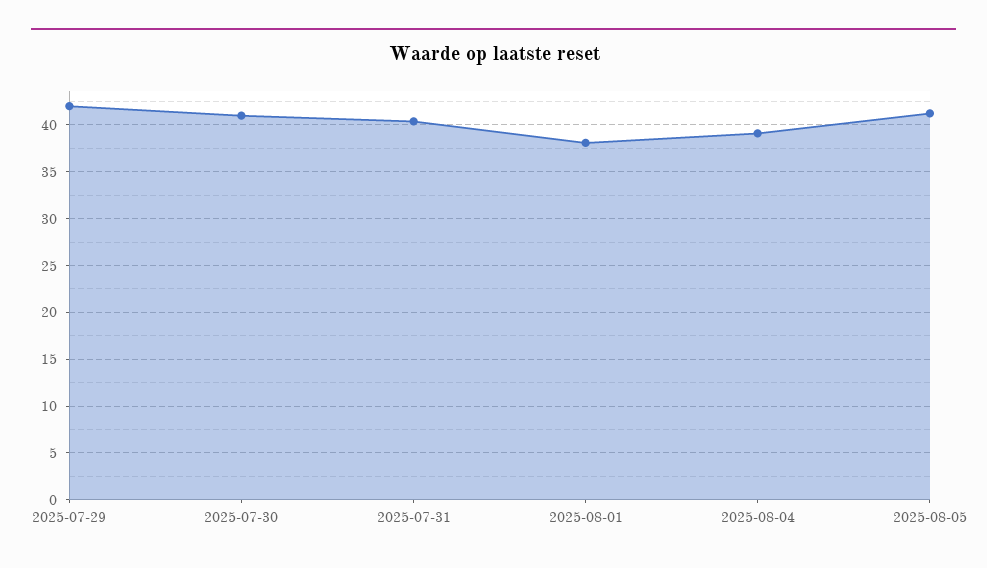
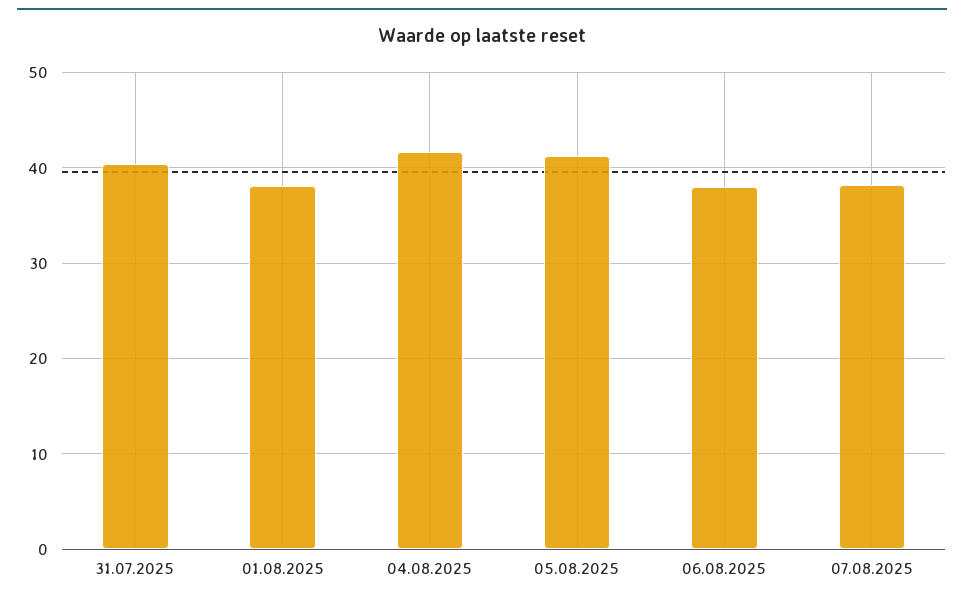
2025-07-29: 42 -> none
2025-07-30: 41 -> none
2025-08-04: 39 -> 42
06.08.2025: none -> 38
07.08.2025: none -> 38

